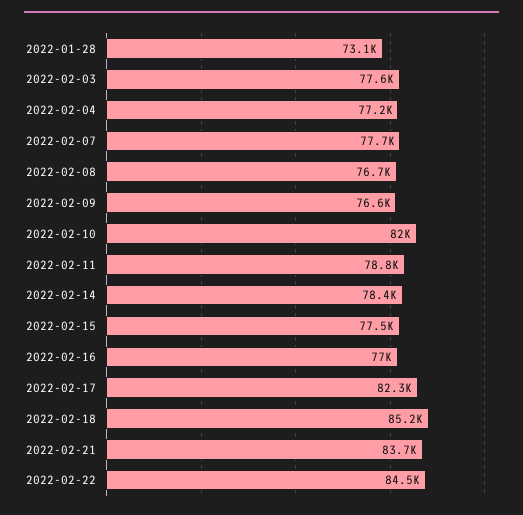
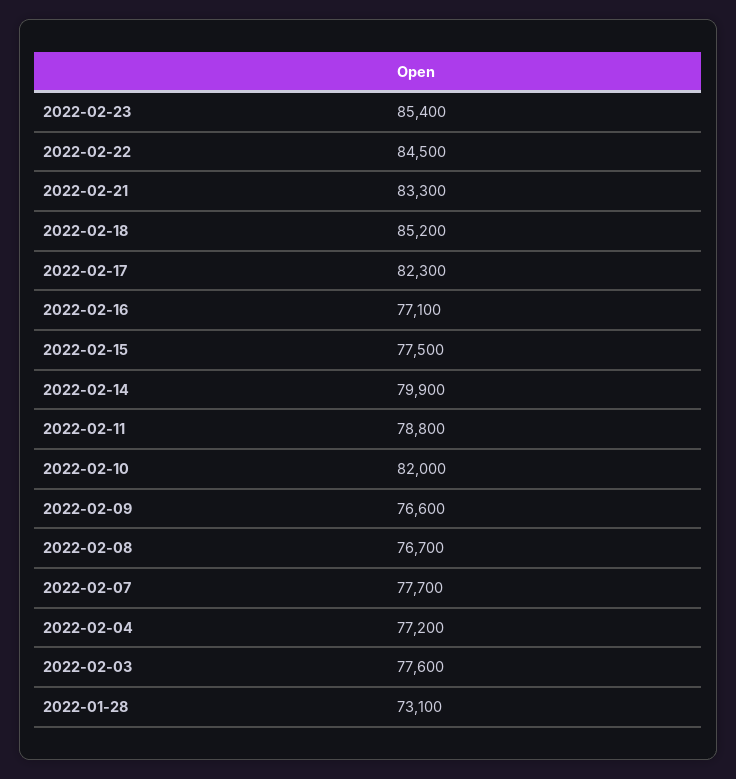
2022-02-14: 78400 -> 79900
2022-02-16: 77000 -> 77100
2022-02-21: 83700 -> 83300
2022-02-23: none -> 85400

